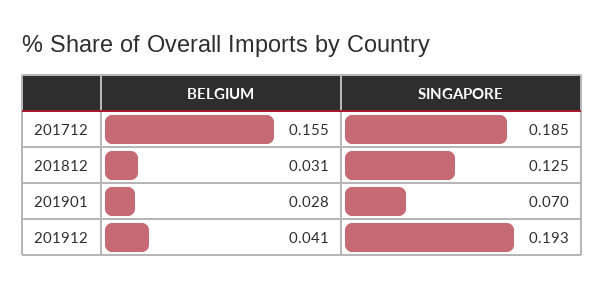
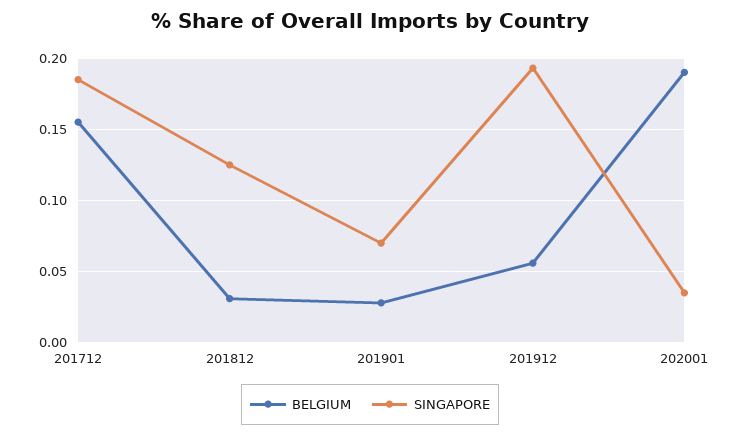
BELGIUM, 201912: 0.041 -> 0.055
BELGIUM, 202001: none -> 0.19
SINGAPORE, 202001: none -> 0.035

